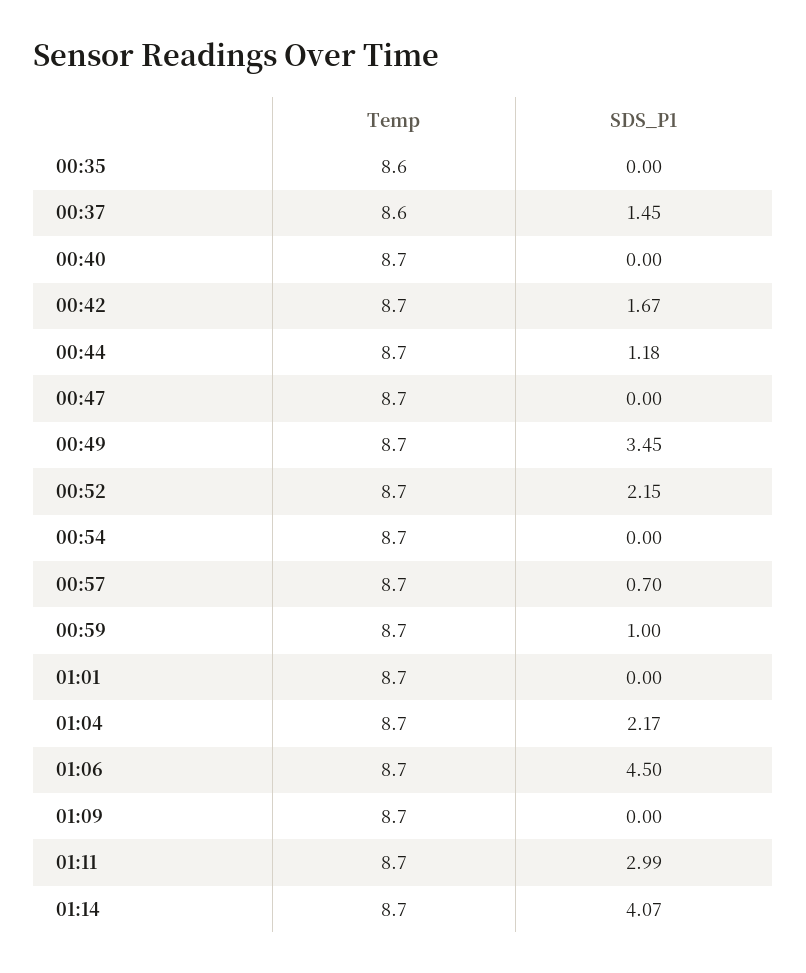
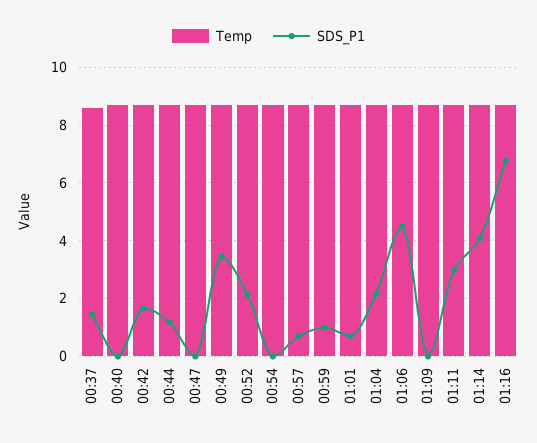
Temp, 00:35: 8.6 -> none
SDS_P1, 00:35: 0 -> none
SDS_P1, 01:01: 0 -> 0.75
Temp, 01:16: none -> 8.75
SDS_P1, 01:16: none -> 6.75

